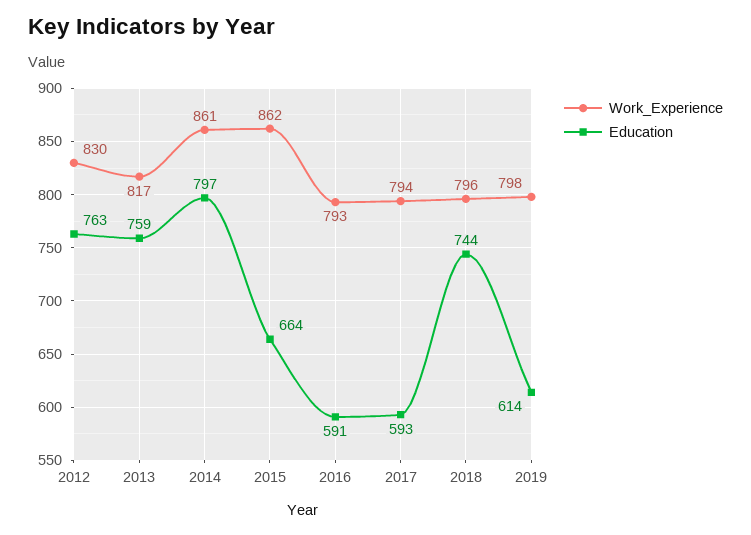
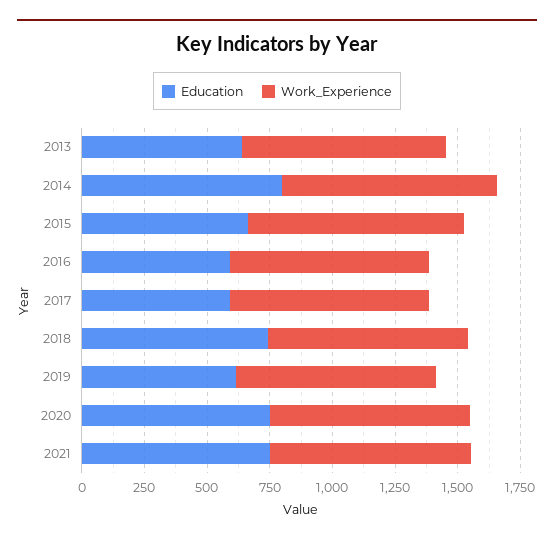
Work_Experience, 2012: 830 -> none
Education, 2012: 763 -> none
Education, 2013: 759 -> 650
Education, 2020: none -> 750
Work_Experience, 2020: none -> 800
Education, 2021: none -> 750
Work_Experience, 2021: none -> 800

